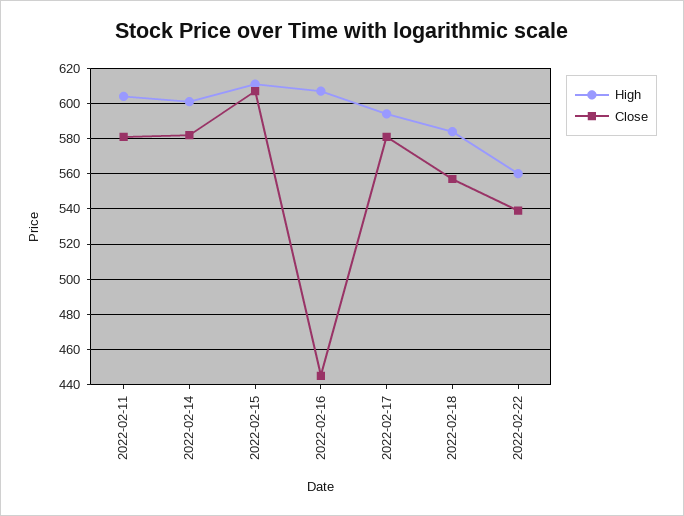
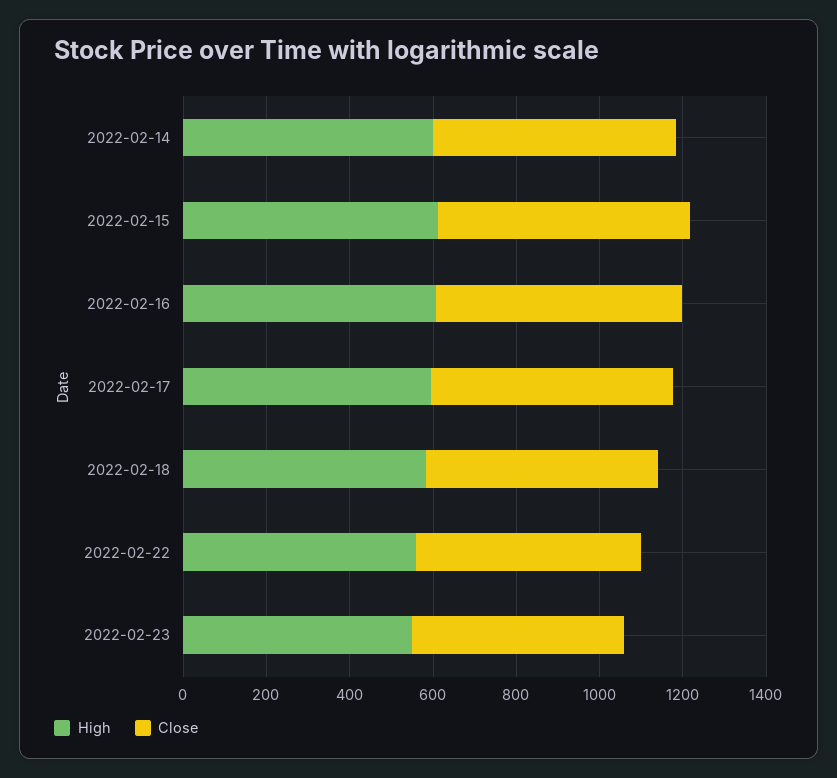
High, 2022-02-11: 605 -> none
Close, 2022-02-11: 580 -> none
Close, 2022-02-16: 445 -> 600
High, 2022-02-23: none -> 550
Close, 2022-02-23: none -> 500

